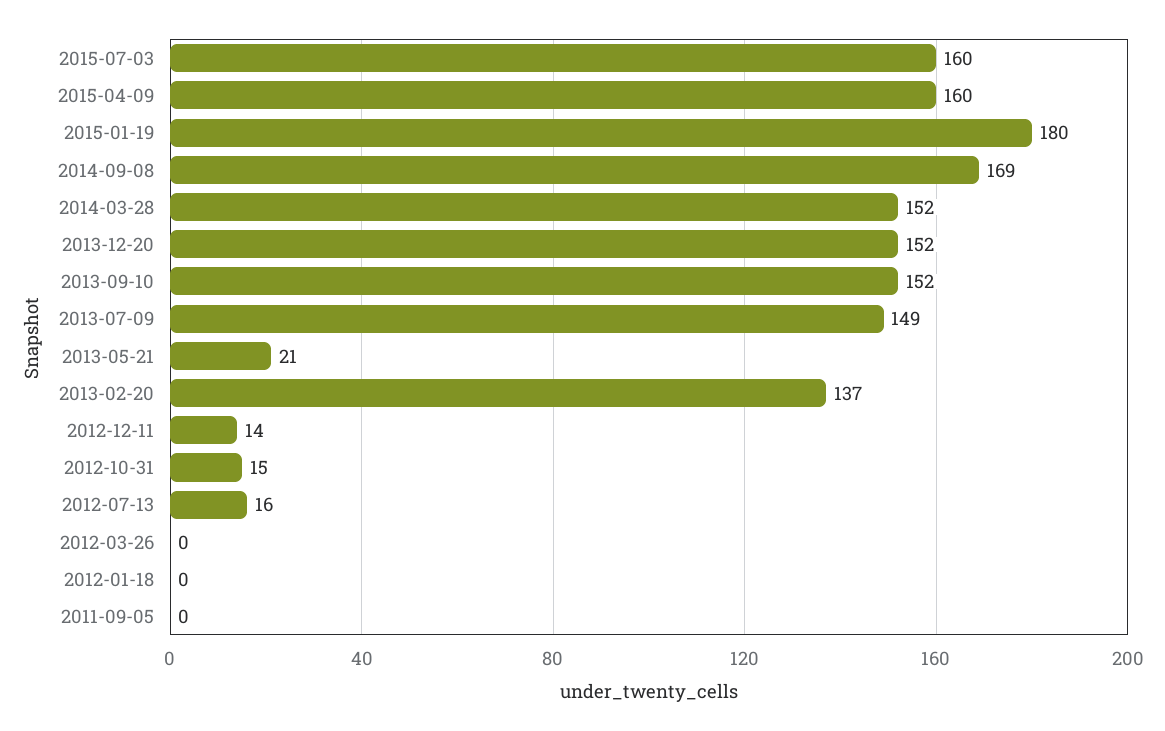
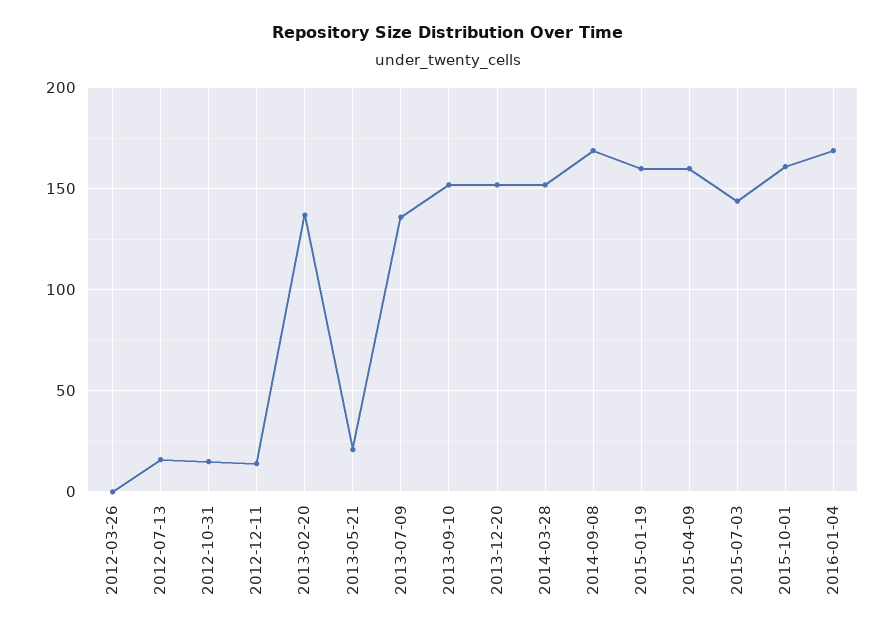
2015-07-03: 160 -> 145
2015-01-19: 180 -> 160
2013-07-09: 149 -> 135
2012-01-18: 0 -> none
2011-09-05: 0 -> none
2015-10-01: none -> 160
2016-01-04: none -> 170

